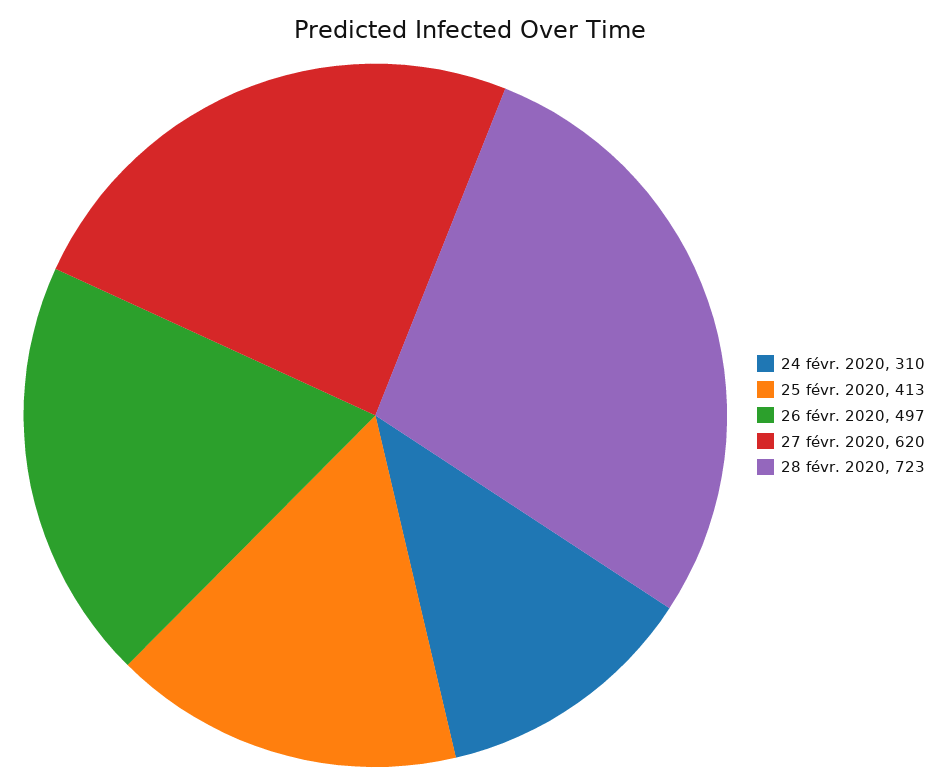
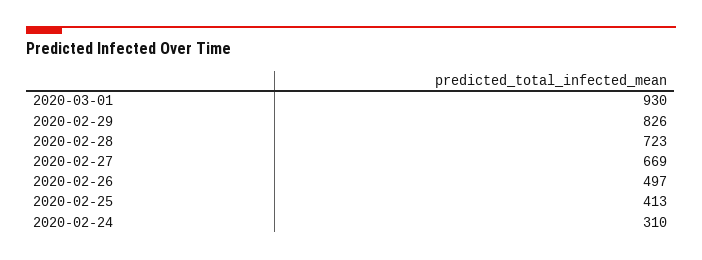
27 févr. 2020: 620 -> 669
2020-03-01: none -> 930
2020-02-29: none -> 826

